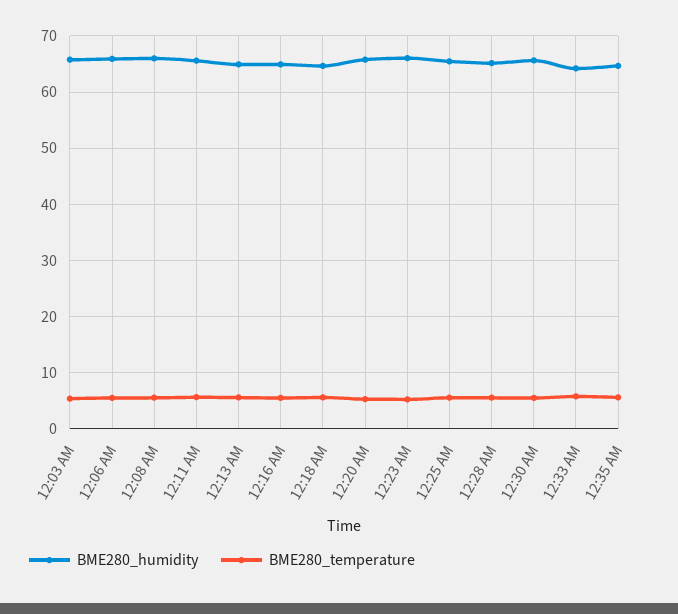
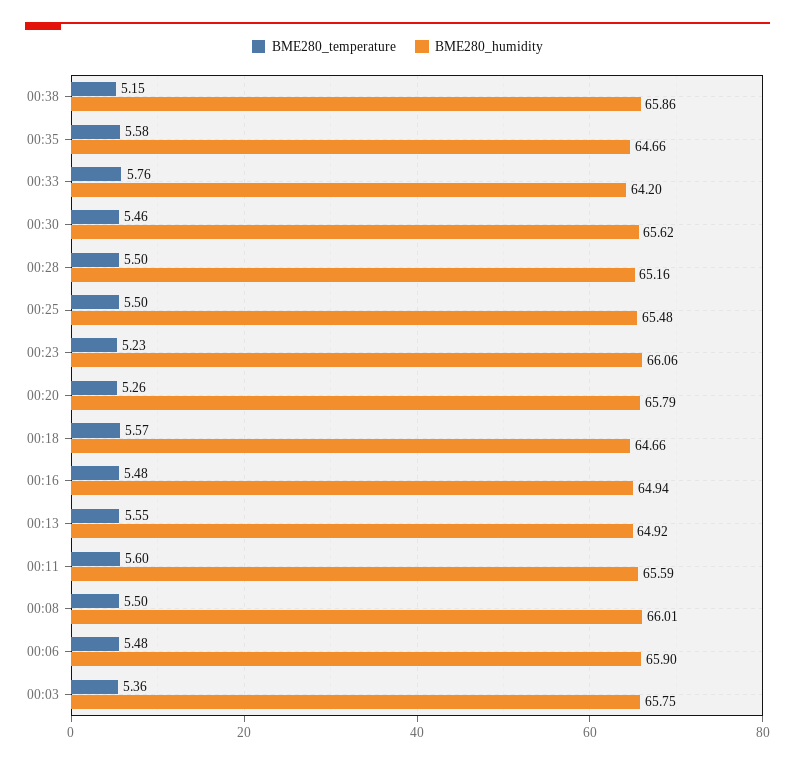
BME280_temperature, 00:38: none -> 5.15
BME280_humidity, 00:38: none -> 65.86

